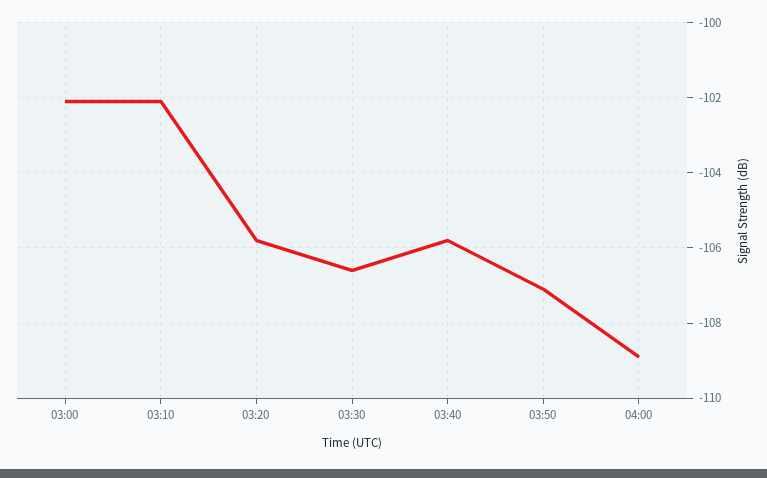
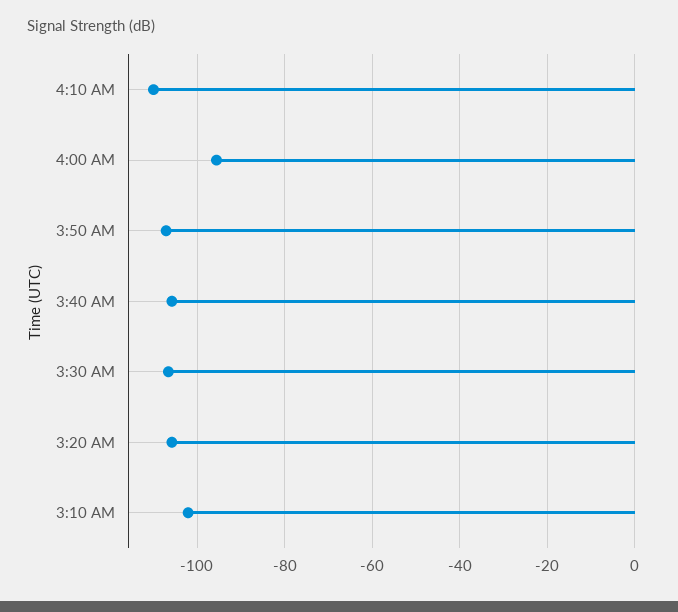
03:00: -102 -> none
04:00: -109 -> -96
4:10 AM: none -> -110

